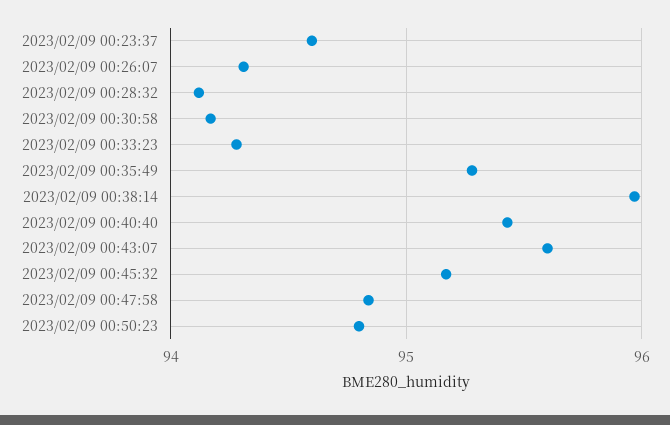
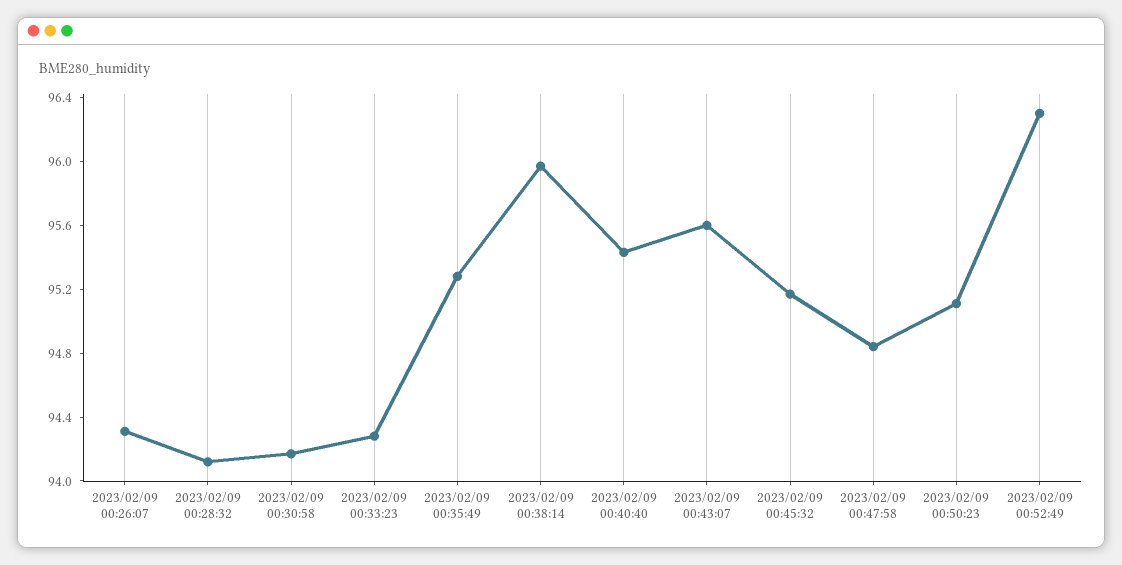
2023/02/09 00:23:37: 94.6 -> none
2023/02/09 00:50:23: 94.8 -> 95.1
2023/02/09 00:52:49: none -> 96.3

